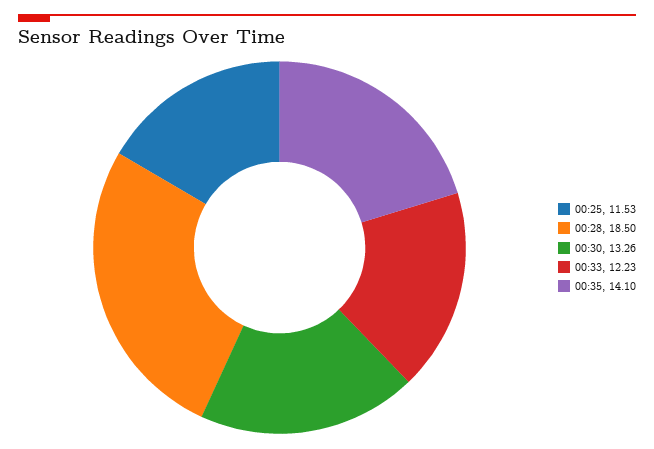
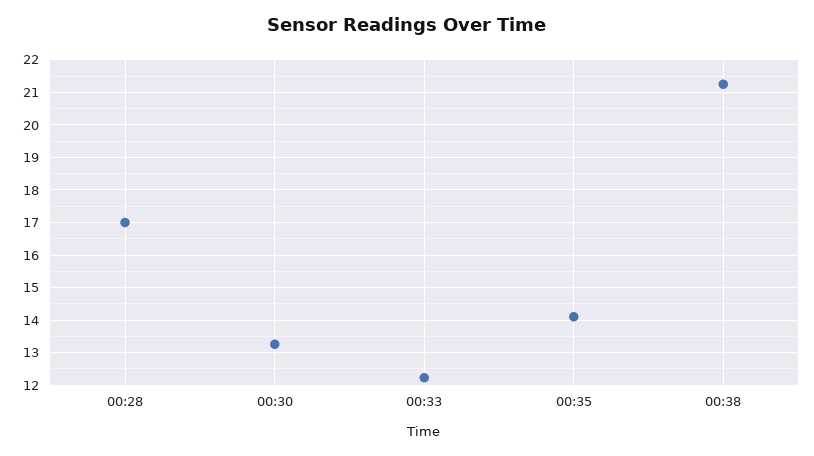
00:25: 11.53 -> none
00:28: 18.5 -> 17
00:38: none -> 21.2

